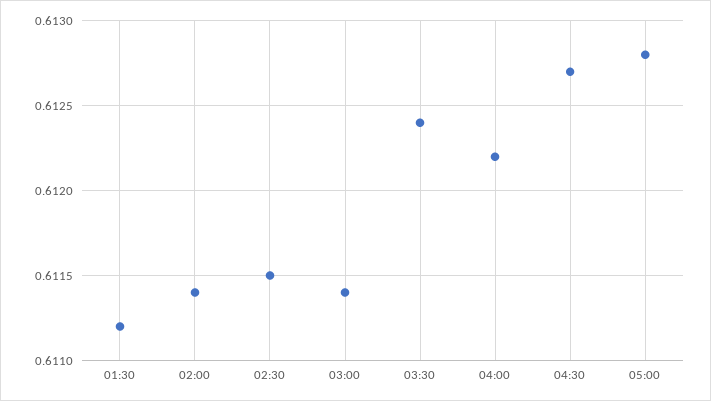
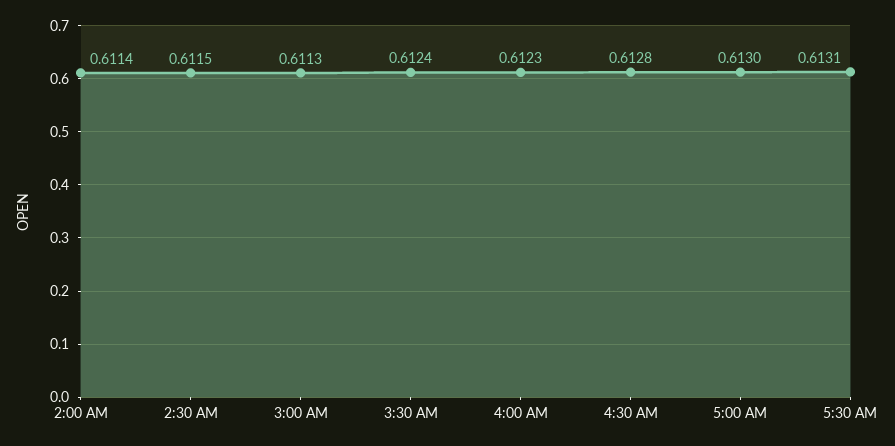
01:30: 0.6112 -> none
03:00: 0.6114 -> 0.6113
04:00: 0.6122 -> 0.6123
04:30: 0.6127 -> 0.6128
05:00: 0.6128 -> 0.613
5:30 AM: none -> 0.6131

